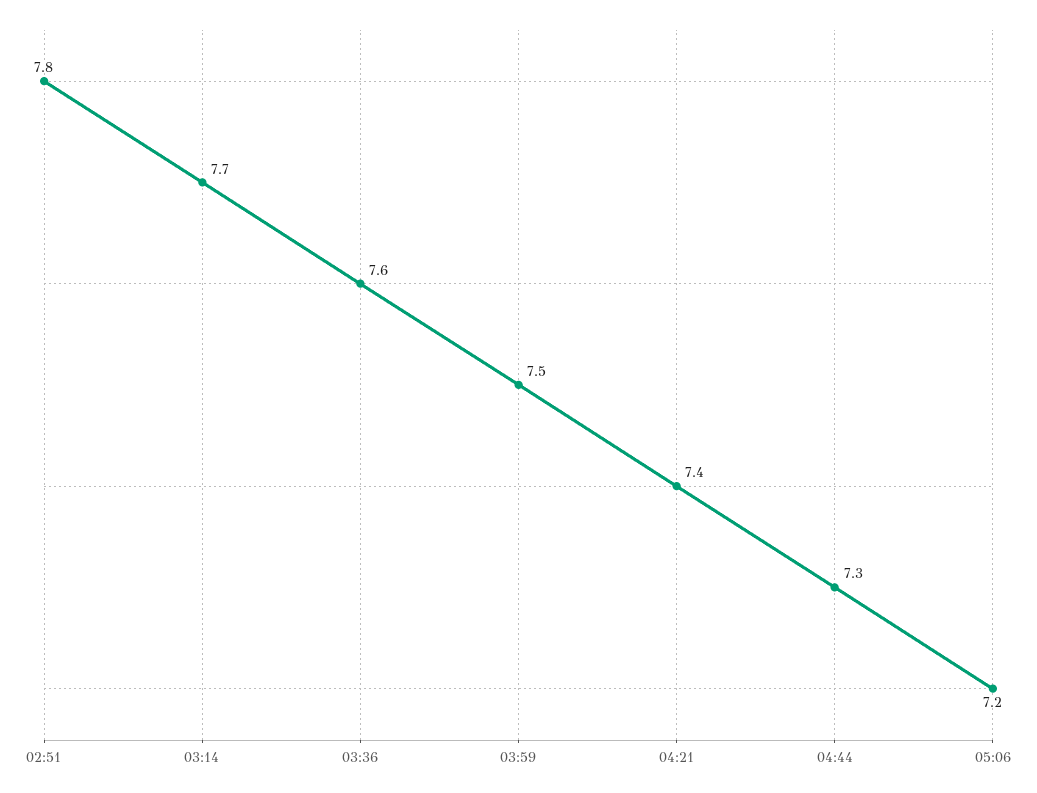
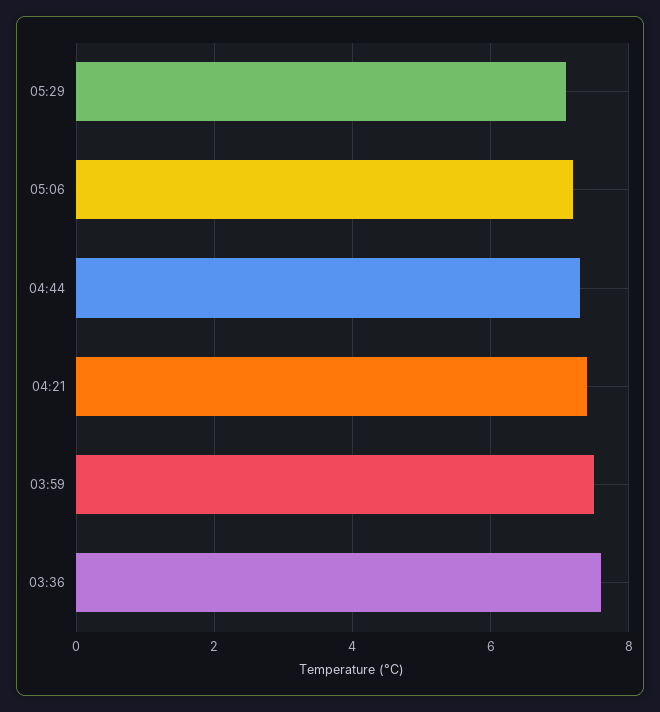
02:51: 7.8 -> none
03:14: 7.7 -> none
05:29: none -> 7

